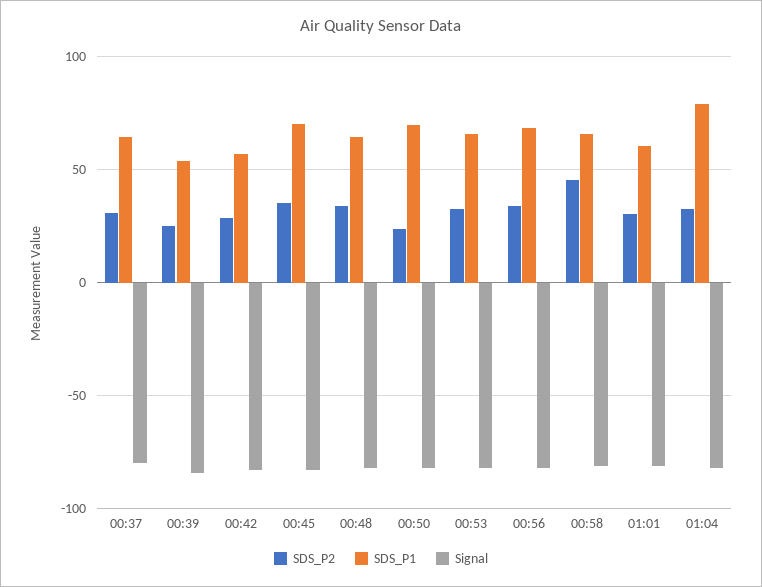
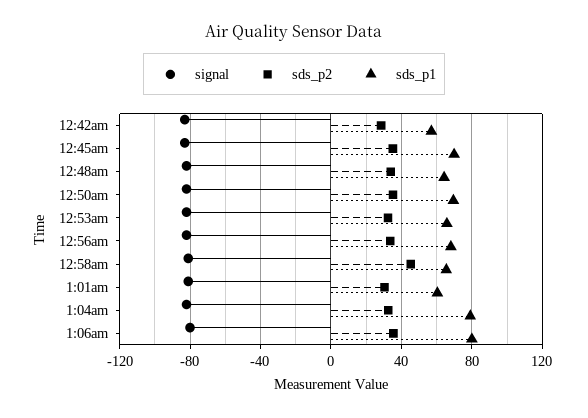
SDS_P2, 00:37: 30 -> none
SDS_P1, 00:37: 65 -> none
Signal, 00:37: -80 -> none
SDS_P2, 00:39: 25 -> none
SDS_P1, 00:39: 55 -> none
Signal, 00:39: -85 -> none
SDS_P2, 00:50: 25 -> 35
Signal, 1:06am: none -> -80
SDS_P2, 1:06am: none -> 35
SDS_P1, 1:06am: none -> 80

